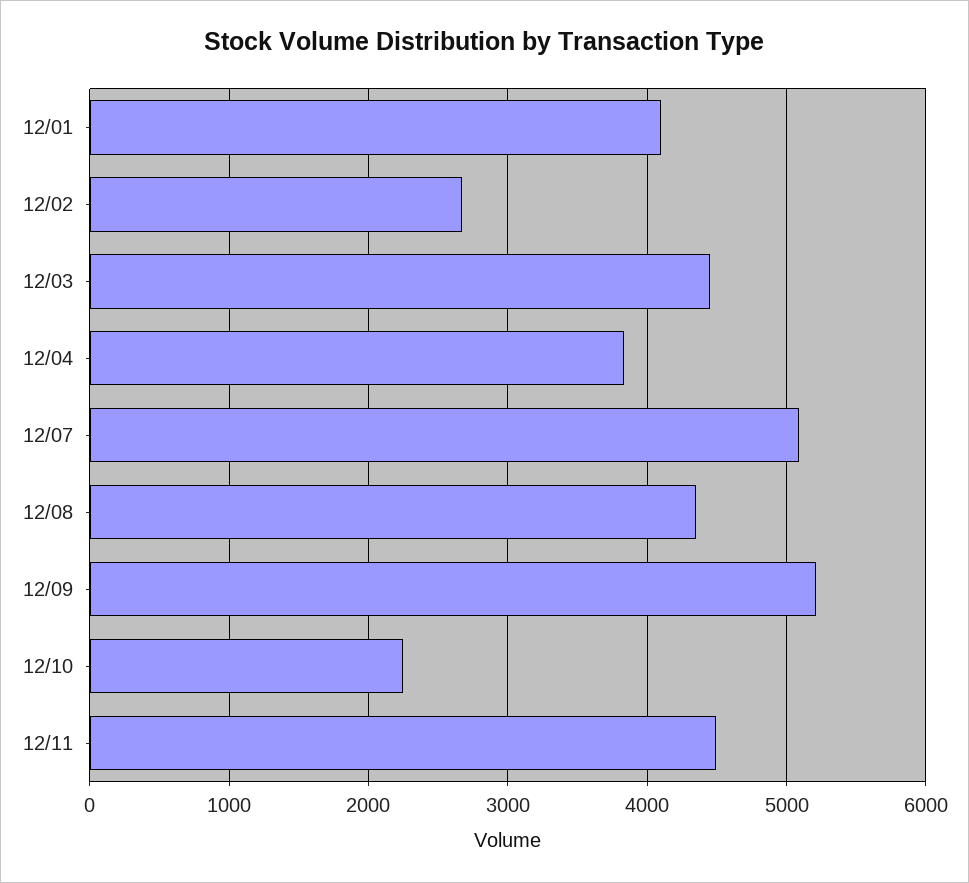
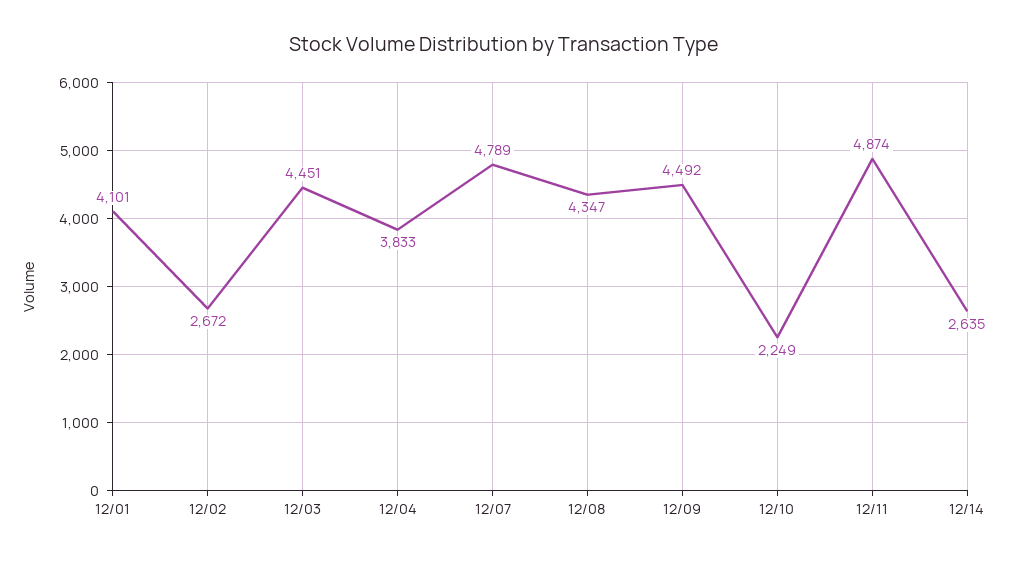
12/07: 5100 -> 4789
12/09: 5200 -> 4492
12/11: 4500 -> 4874
12/14: none -> 2635

